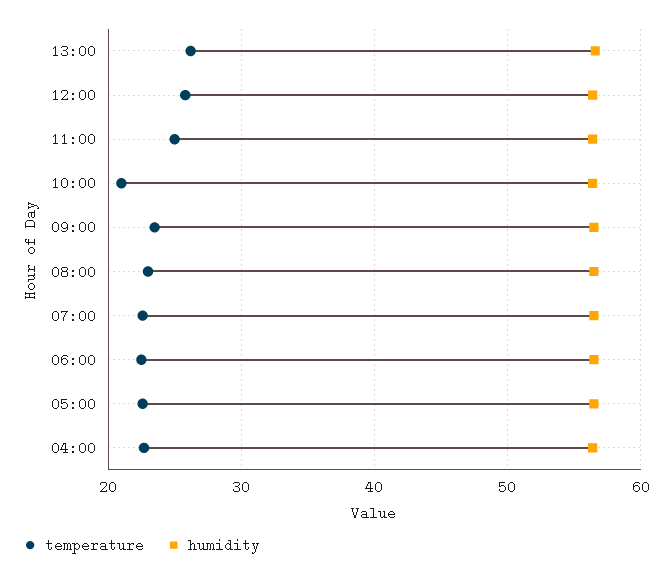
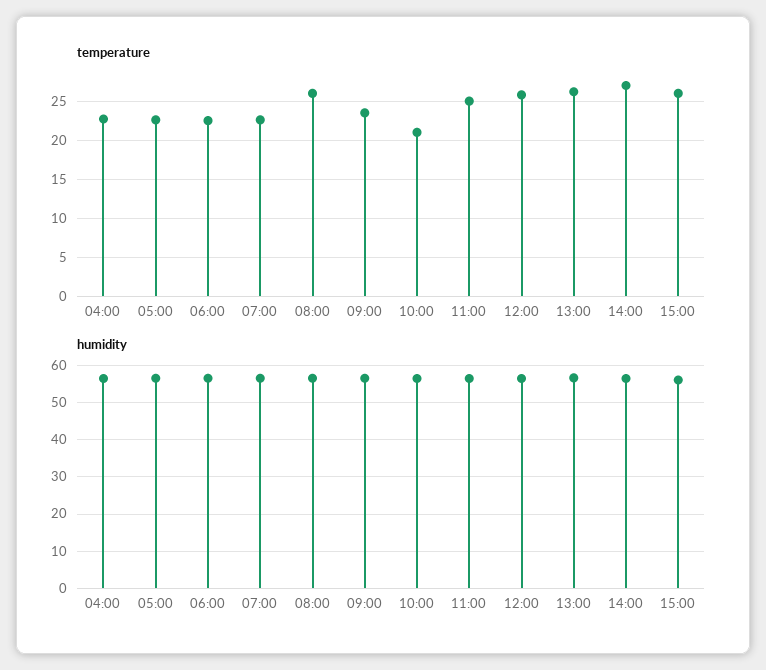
temperature, 08:00: 23 -> 26
temperature, 14:00: none -> 27
temperature, 15:00: none -> 26
humidity, 14:00: none -> 56
humidity, 15:00: none -> 56

